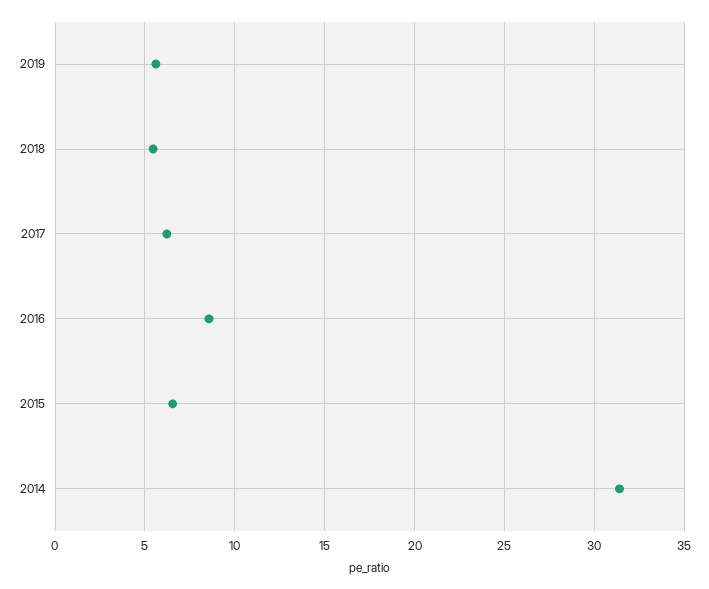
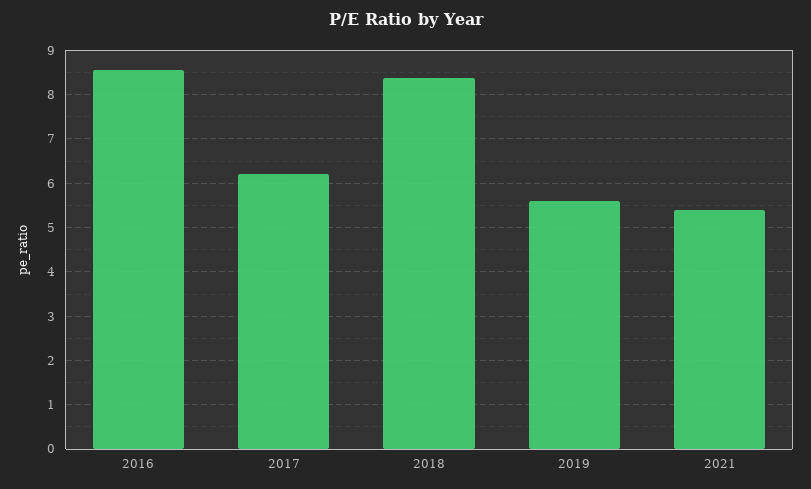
2018: 5.5 -> 8.4
2015: 6.5 -> none
2014: 31.5 -> none
2021: none -> 5.4

